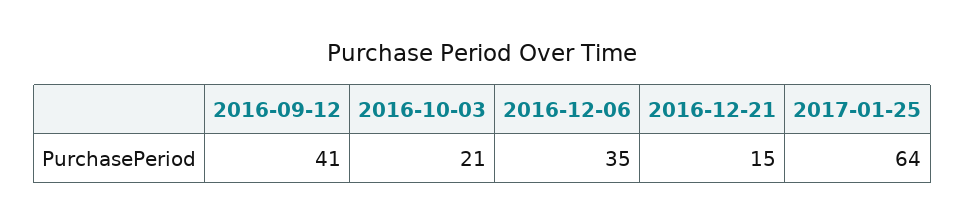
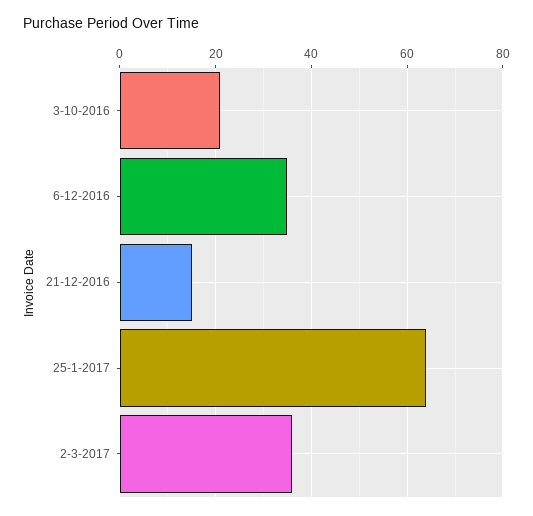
2016-09-12: 41 -> none
2-3-2017: none -> 35

